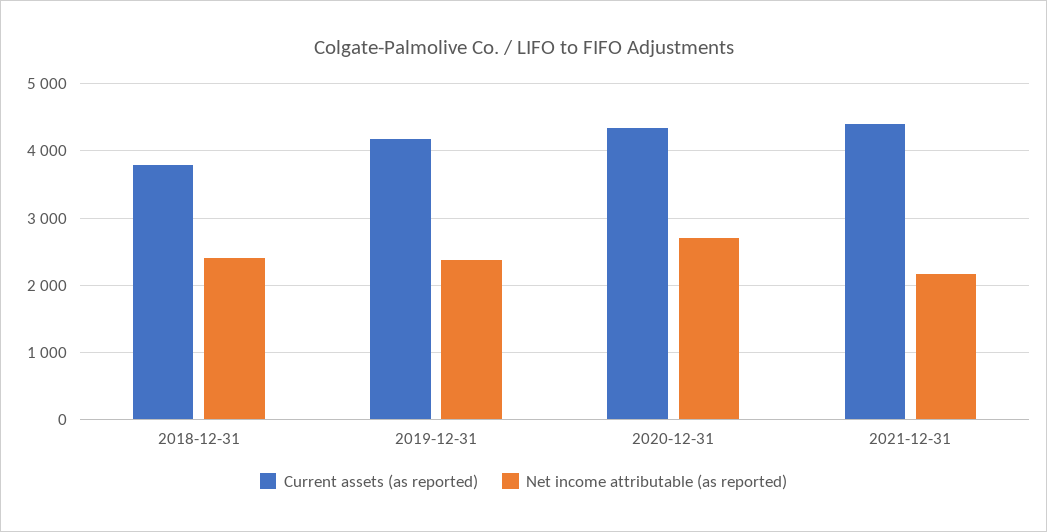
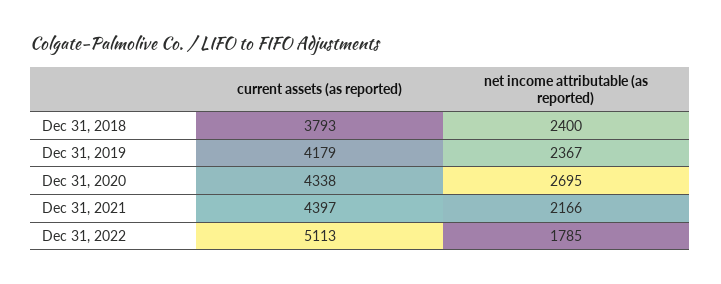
Current assets (as reported), Dec 31, 2022: none -> 5113
Net income attributable (as reported), Dec 31, 2022: none -> 1785

